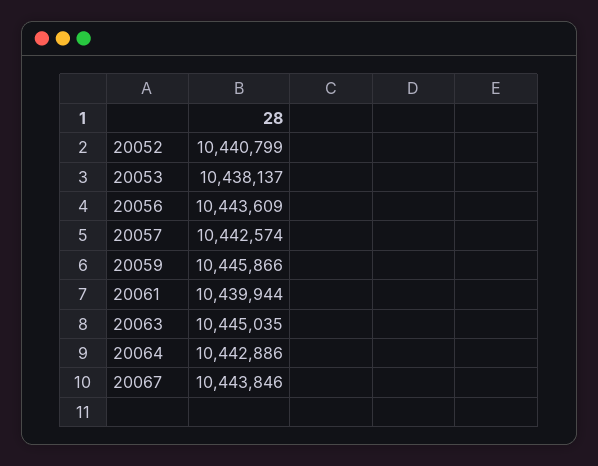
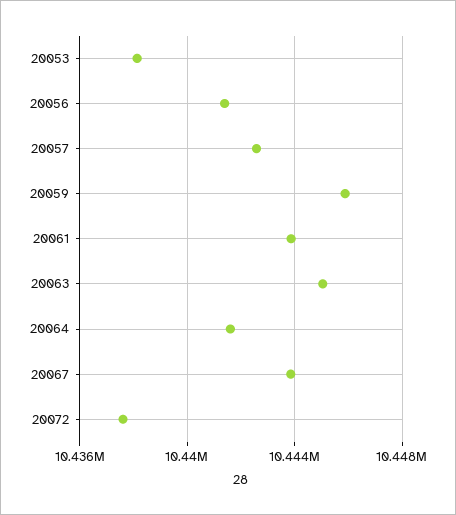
20052: 10440799 -> none
20056: 10443609 -> 10441500
20061: 10439944 -> 10444000
20064: 10442886 -> 10441500
20072: none -> 10437500

